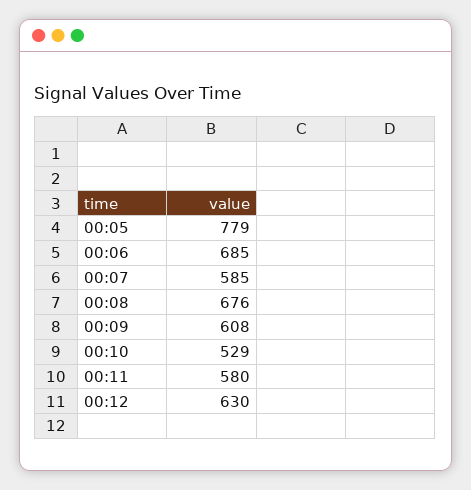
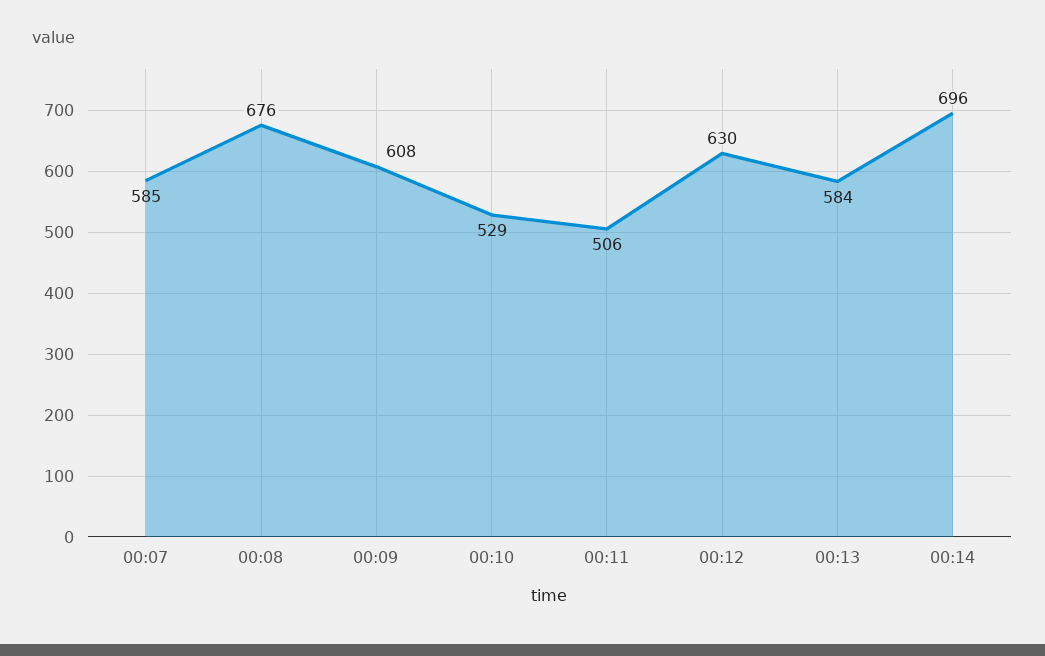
00:05: 779 -> none
00:06: 685 -> none
00:11: 580 -> 506
00:13: none -> 584
00:14: none -> 696

